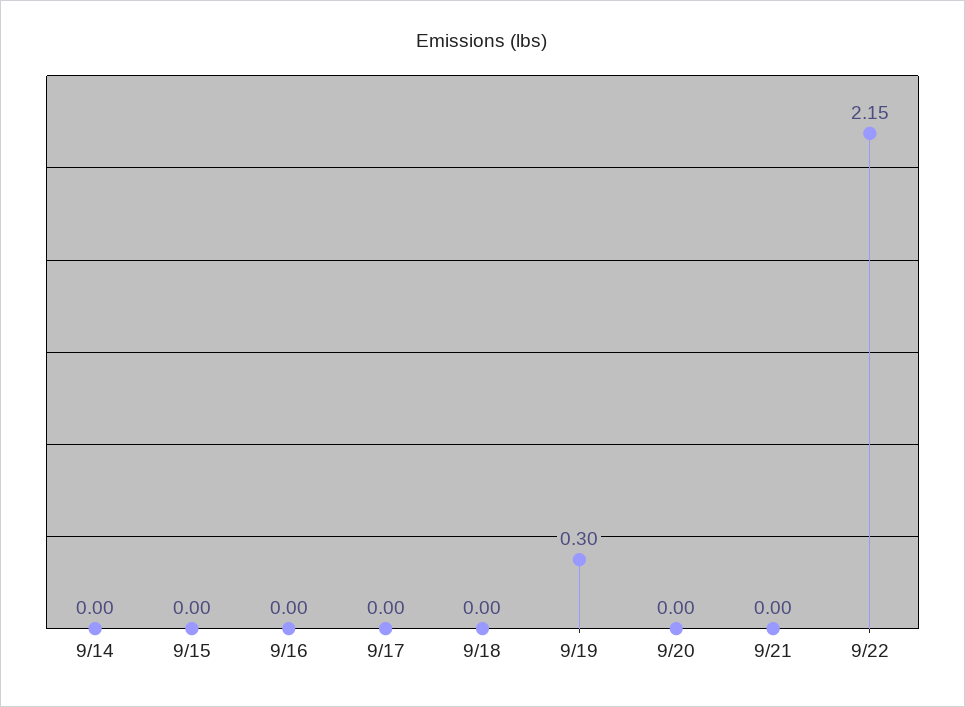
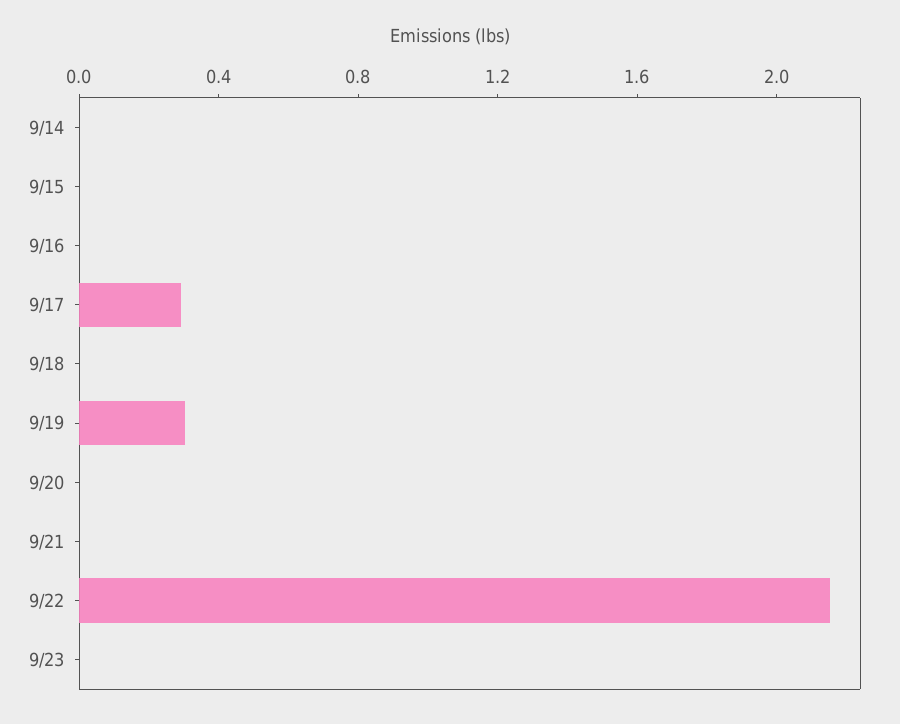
9/17: 0 -> 0.3
9/23: none -> 0

